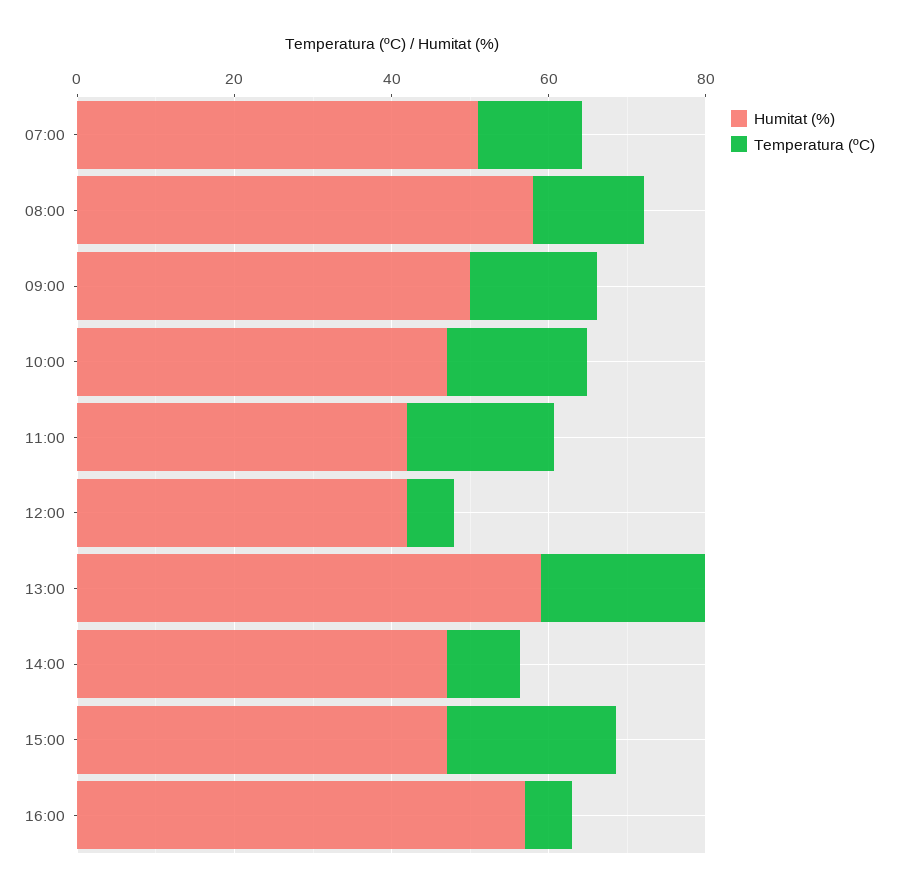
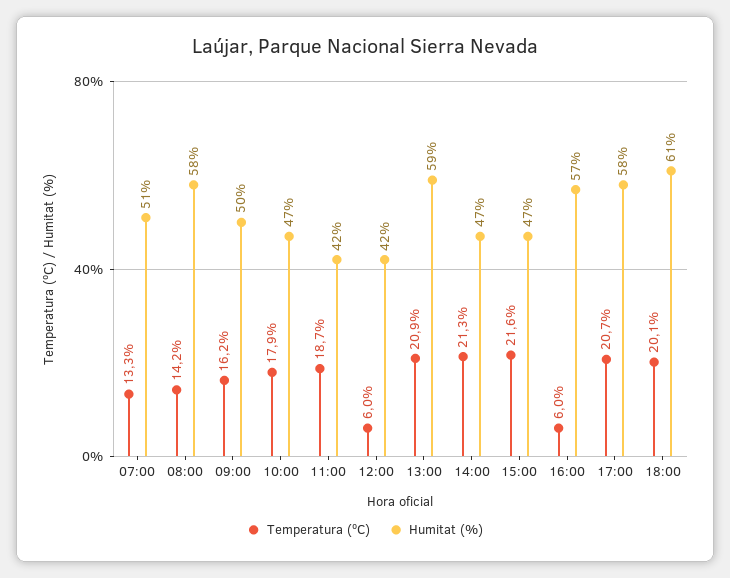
Temperatura (ºC), 14:00: 10 -> 21.3
Temperatura (ºC), 17:00: none -> 20.7
Humitat (%), 17:00: none -> 58
Temperatura (ºC), 18:00: none -> 20.1
Humitat (%), 18:00: none -> 61

